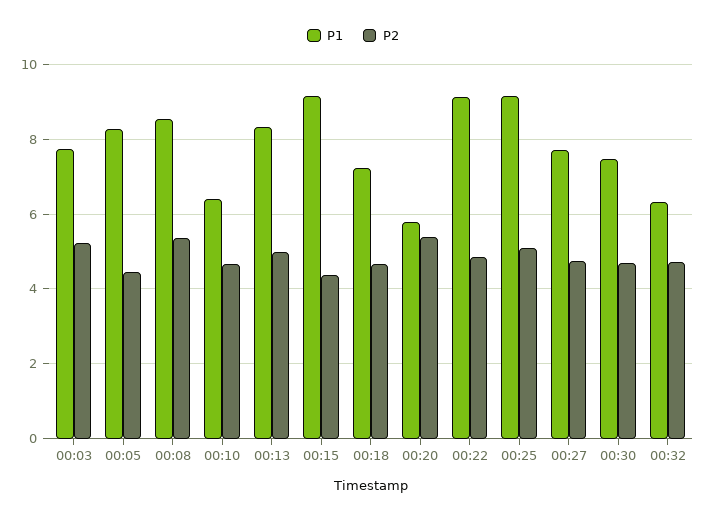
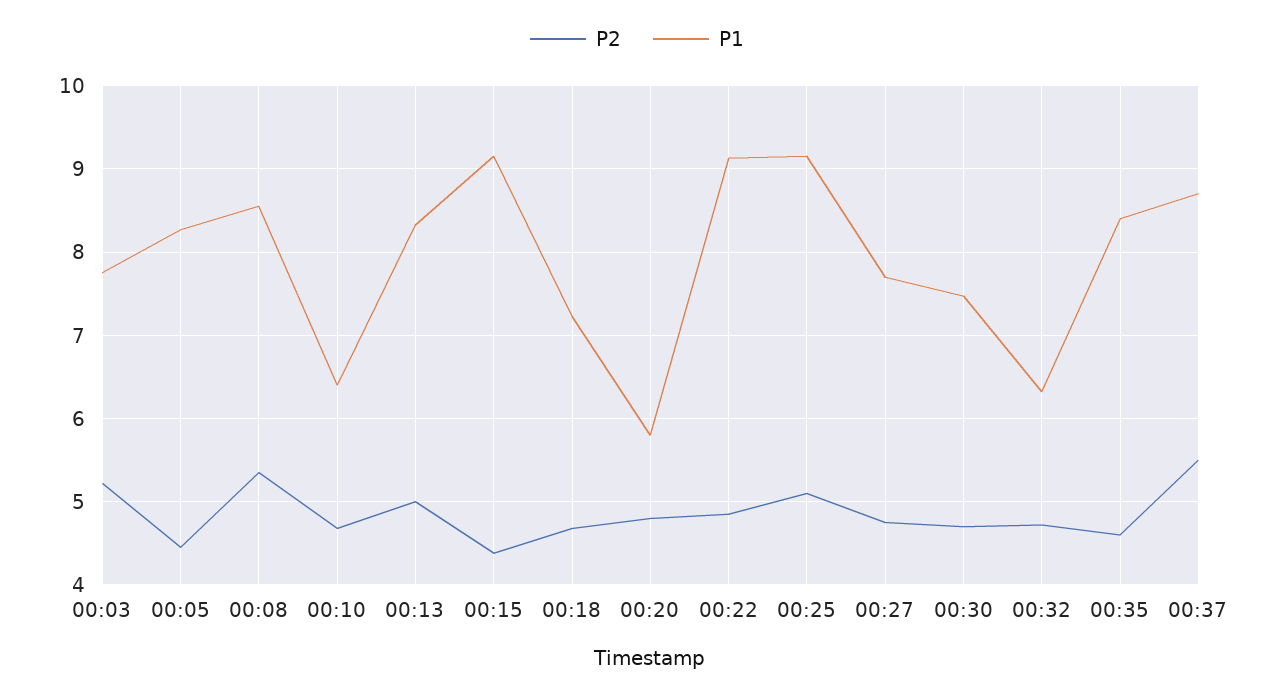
P2, 00:20: 5.4 -> 4.8
P2, 00:35: none -> 4.6
P1, 00:35: none -> 8.4
P2, 00:37: none -> 5.5
P1, 00:37: none -> 8.7

